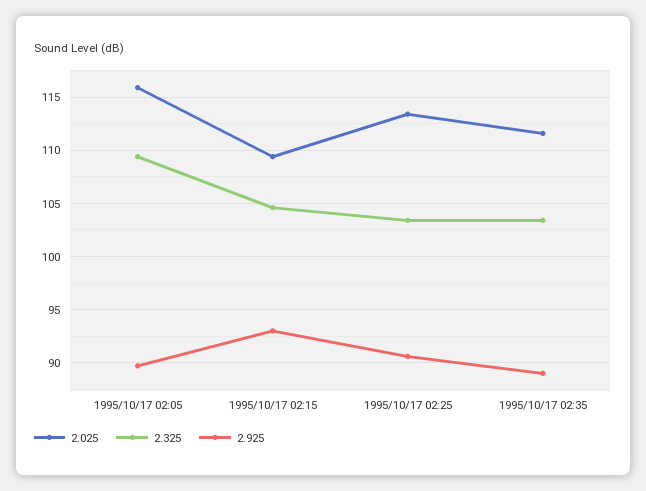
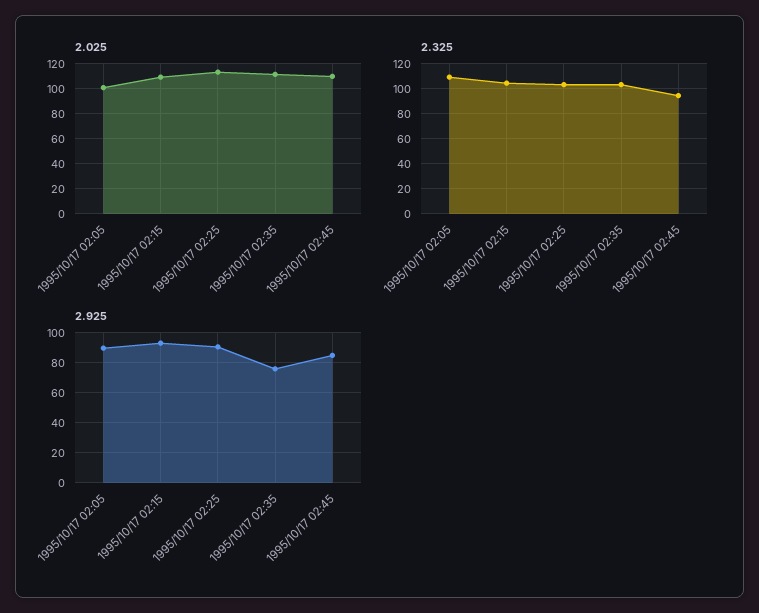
2.025, 1995/10/17 02:05: 116 -> 100
2.925, 1995/10/17 02:35: 89 -> 75
2.025, 1995/10/17 02:45: none -> 110
2.325, 1995/10/17 02:45: none -> 95
2.925, 1995/10/17 02:45: none -> 85

